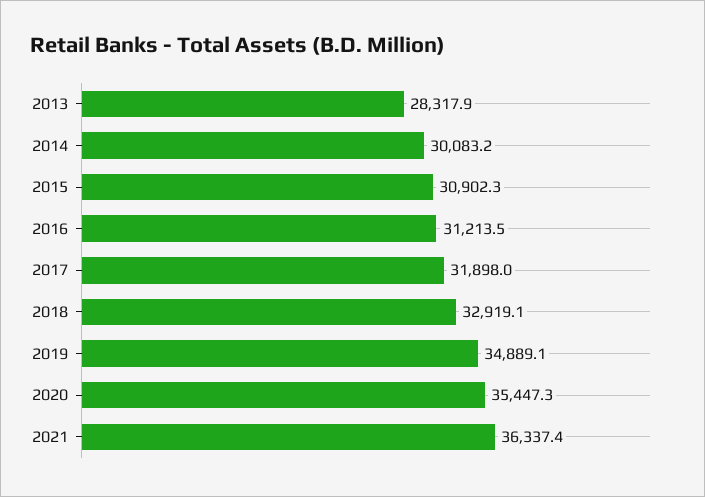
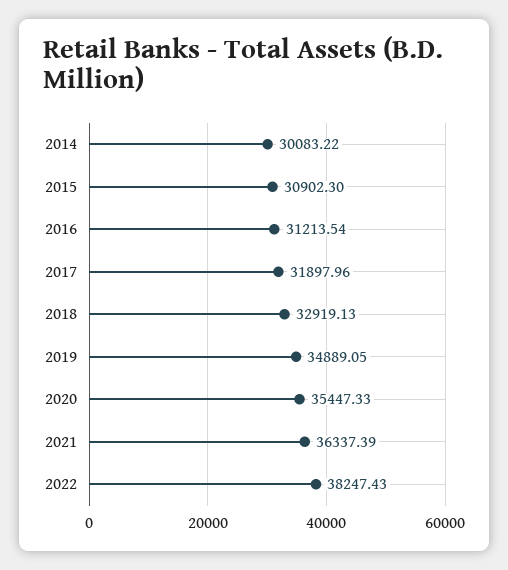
2013: 28317.9 -> none
2022: none -> 38247.43

